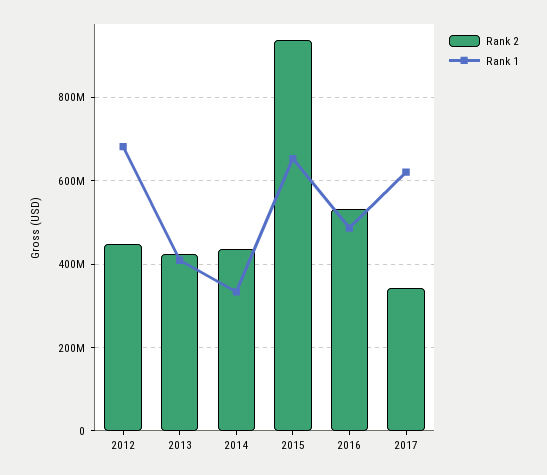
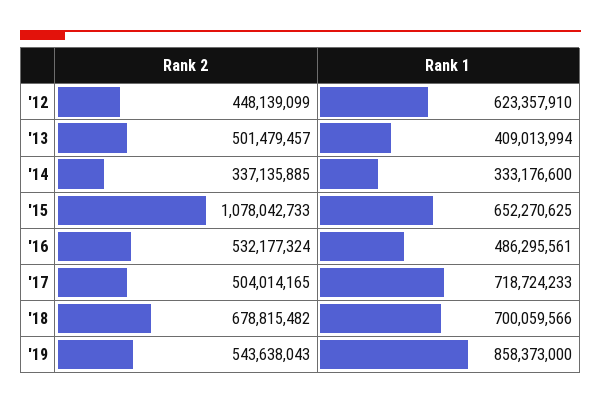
Rank 1, 2012: 680000000 -> 623357910
Rank 2, 2013: 420000000 -> 501479457
Rank 2, 2014: 440000000 -> 337135885
Rank 2, 2015: 940000000 -> 1078042733
Rank 2, 2017: 340000000 -> 504014165
Rank 1, 2017: 620000000 -> 718724233
Rank 2, '18: none -> 678815482
Rank 1, '18: none -> 700059566
Rank 2, '19: none -> 543638043
Rank 1, '19: none -> 858373000

